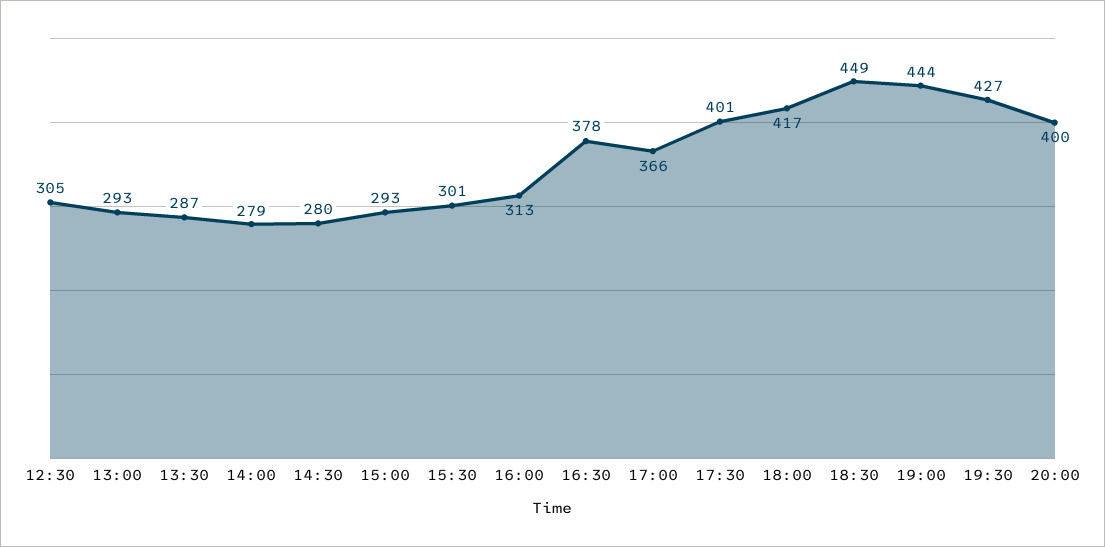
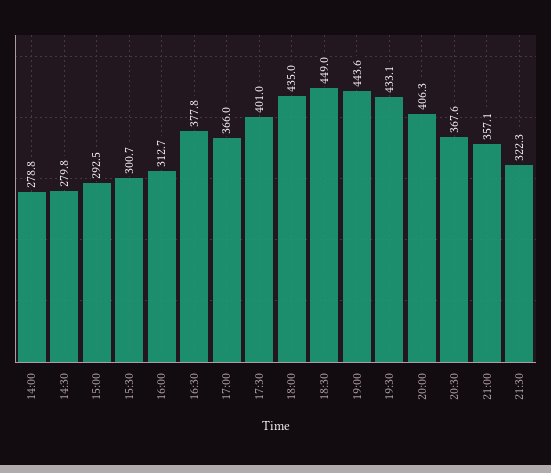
12:30: 305 -> none
13:00: 293 -> none
13:30: 287 -> none
18:00: 417 -> 435
19:30: 427 -> 433.1
20:00: 400 -> 406.3
20:30: none -> 367.6
21:00: none -> 357.1
21:30: none -> 322.3

